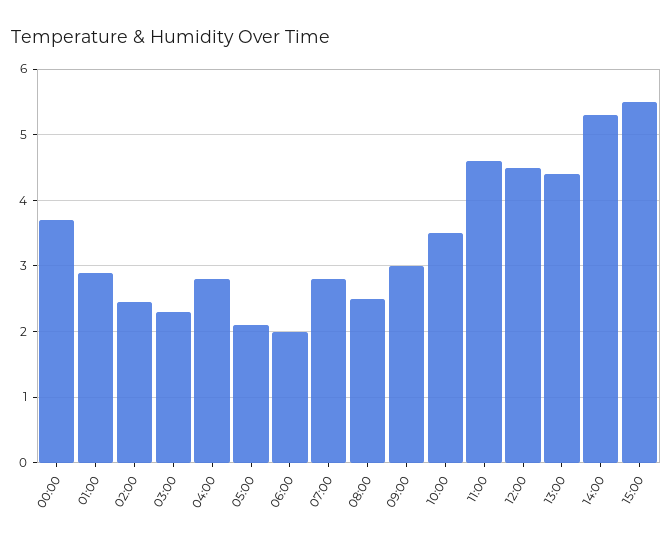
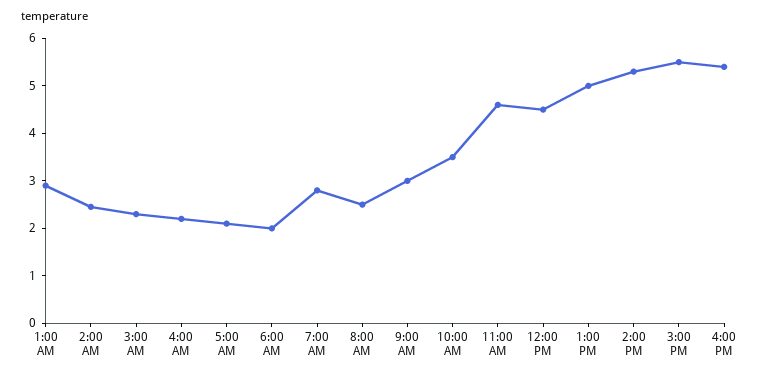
00:00: 3.7 -> none
04:00: 2.8 -> 2.2
13:00: 4.4 -> 5
4:00 PM: none -> 5.4

